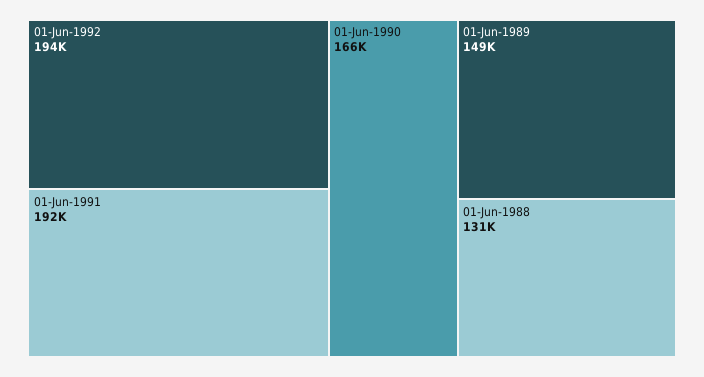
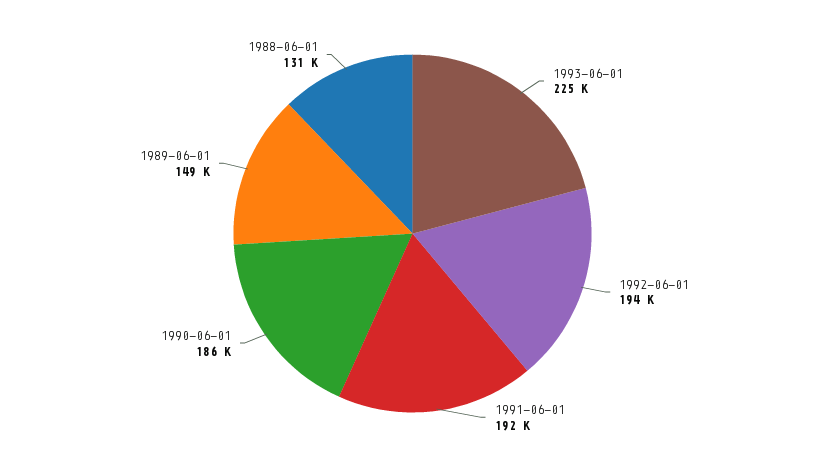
01-Jun-1990: 166000 -> 186000
1993-06-01: none -> 225000

